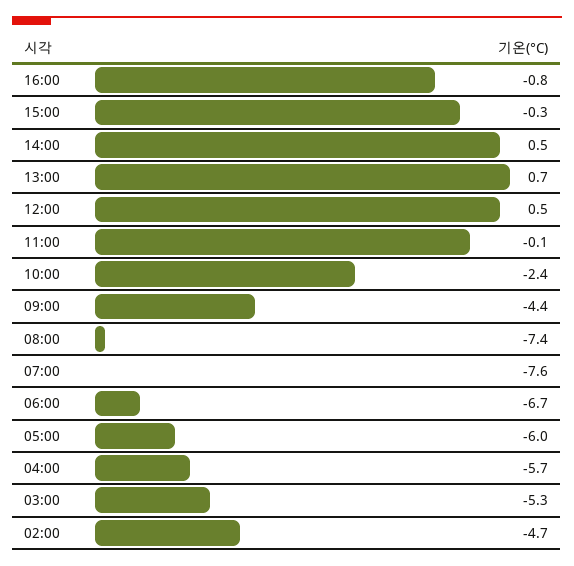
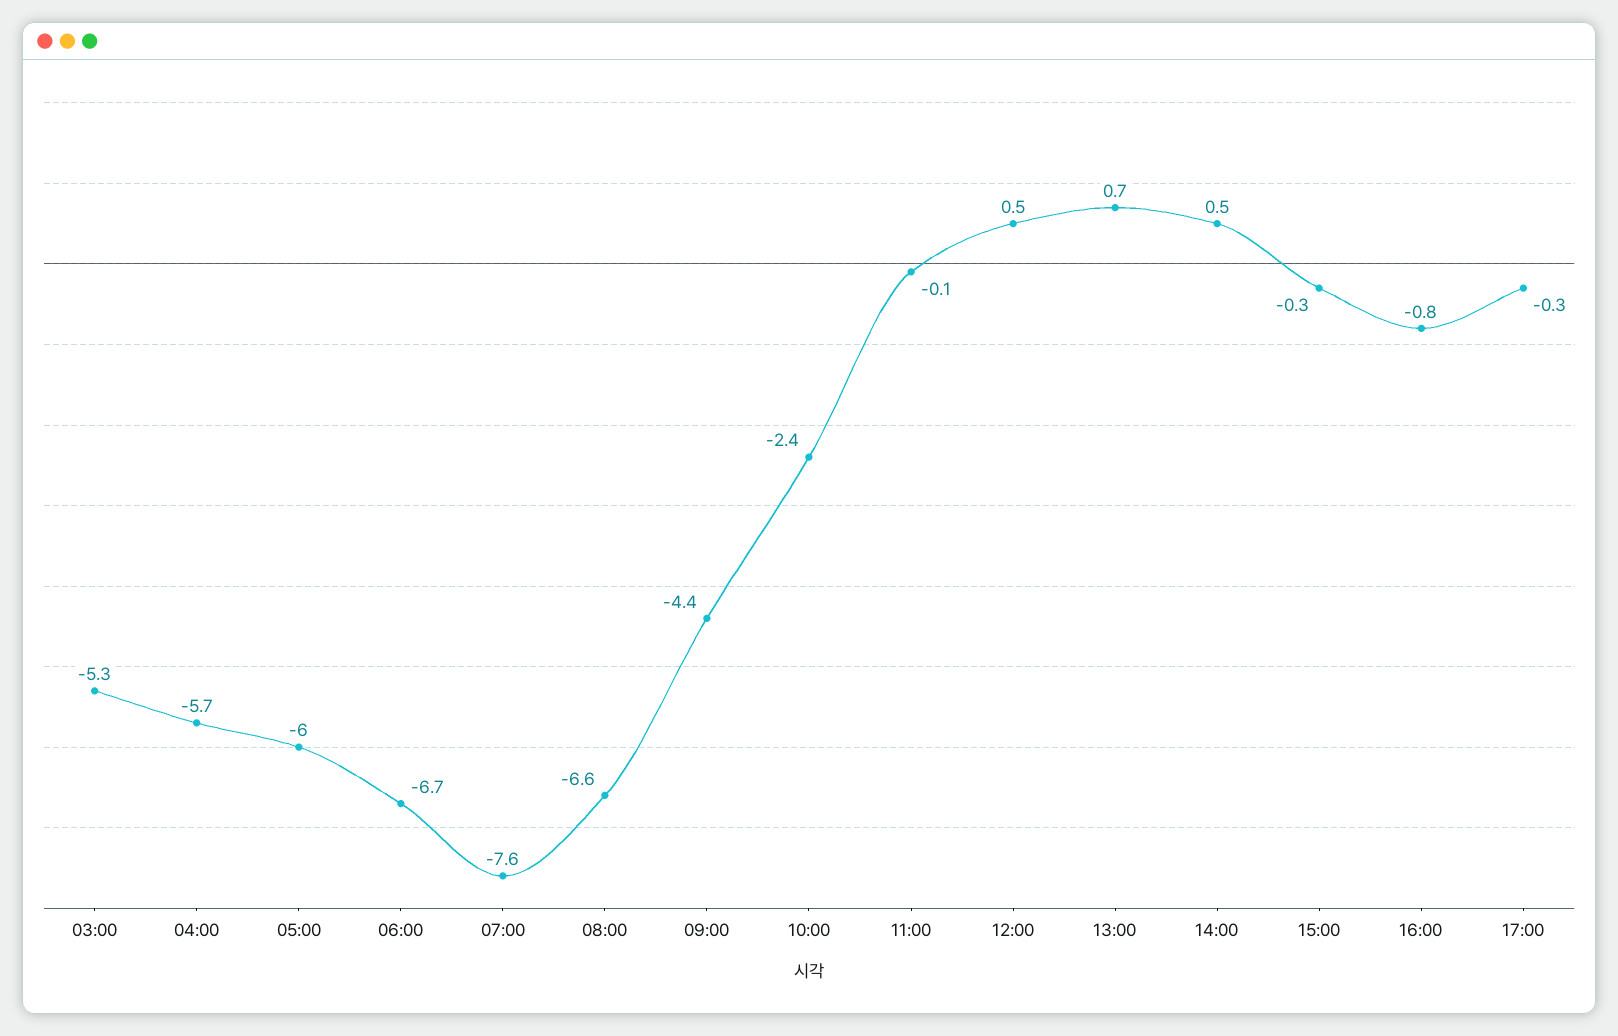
08:00: -7.4 -> -6.6
02:00: -4.7 -> none
17:00: none -> -0.3

